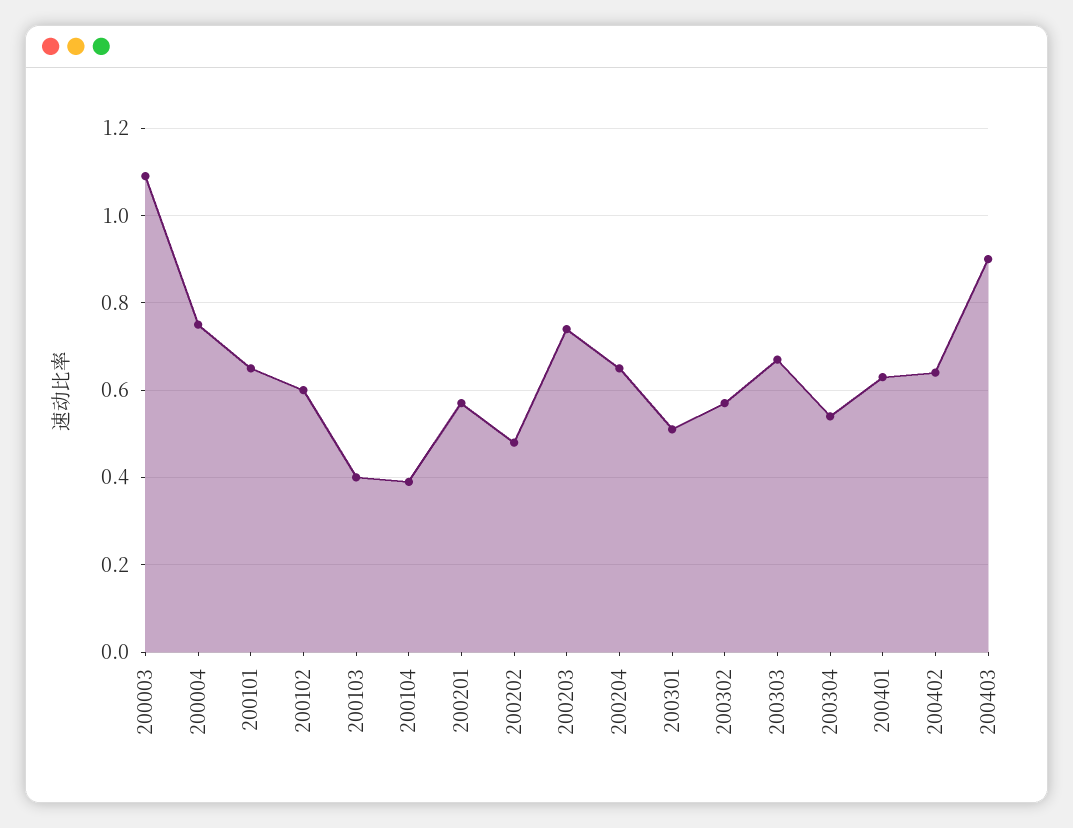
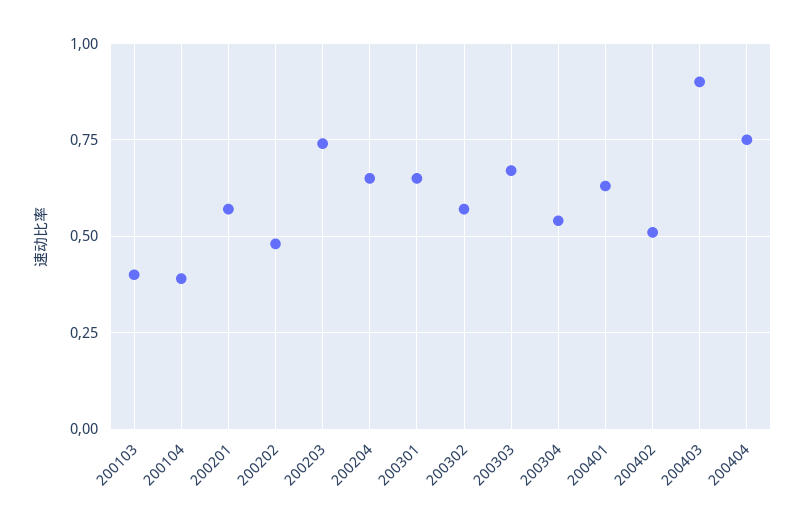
200003: 1.1 -> none
200004: 0.75 -> none
200101: 0.65 -> none
200102: 0.6 -> none
200301: 0.5 -> 0.65
200402: 0.65 -> 0.5
200404: none -> 0.75

